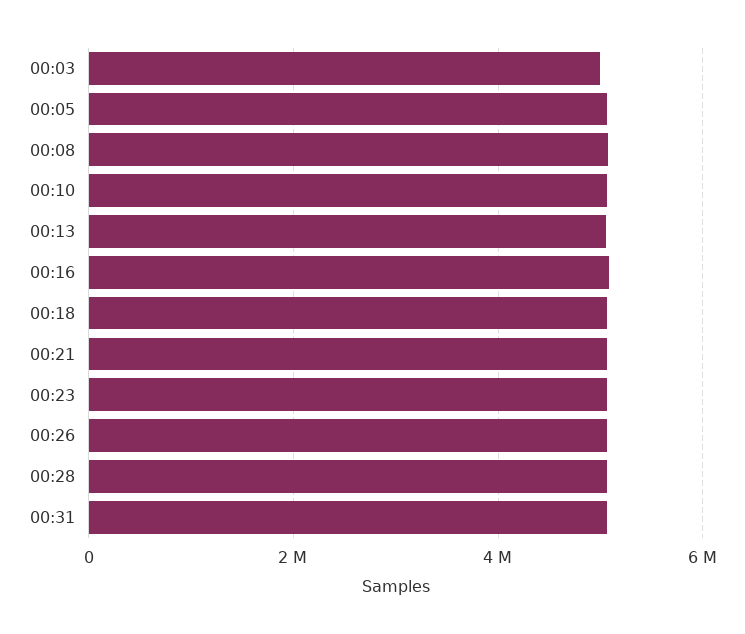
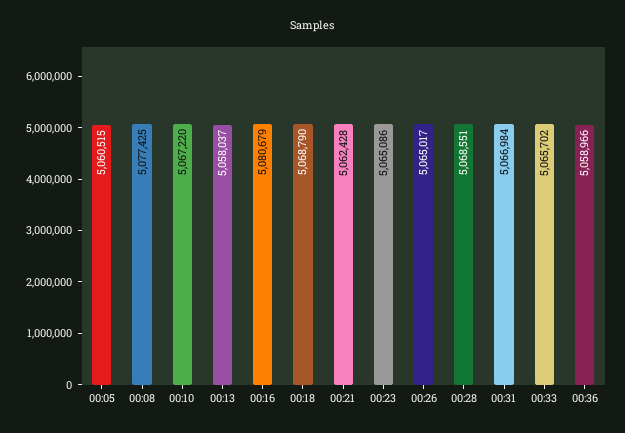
00:03: 5000000 -> none
00:33: none -> 5065702
00:36: none -> 5058966

